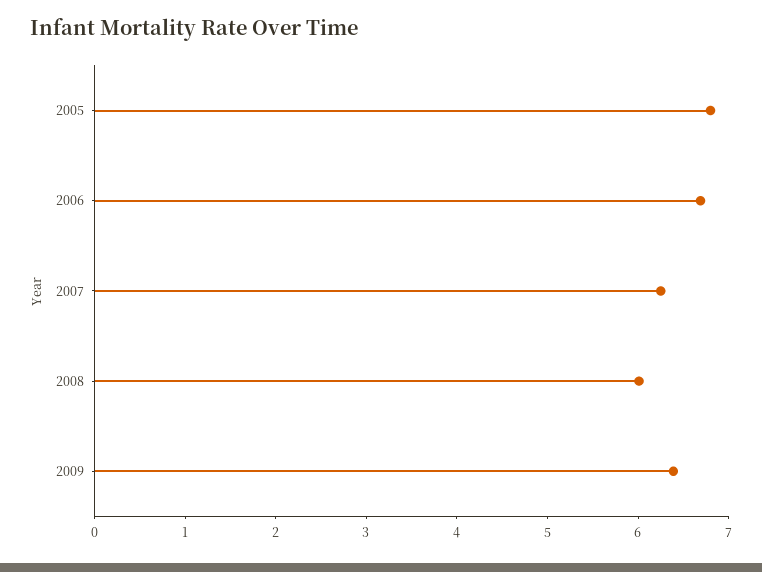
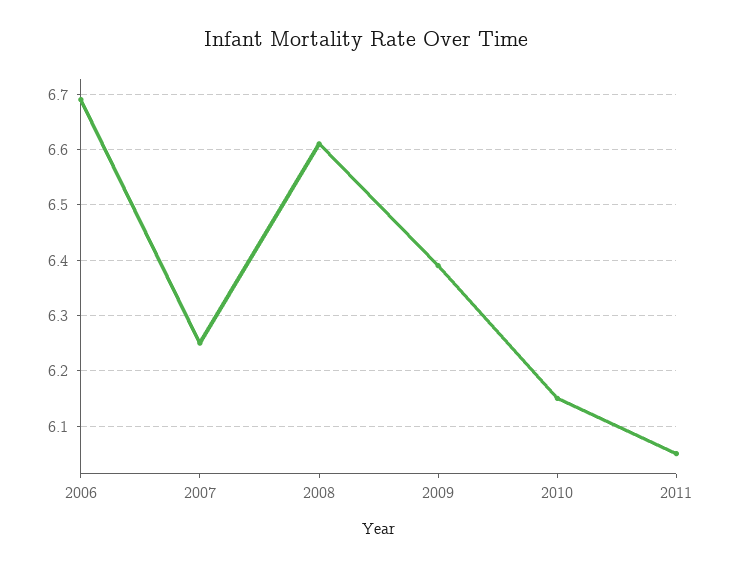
2005: 6.8 -> none
2008: 6 -> 6.6
2010: none -> 6.15
2011: none -> 6.05

